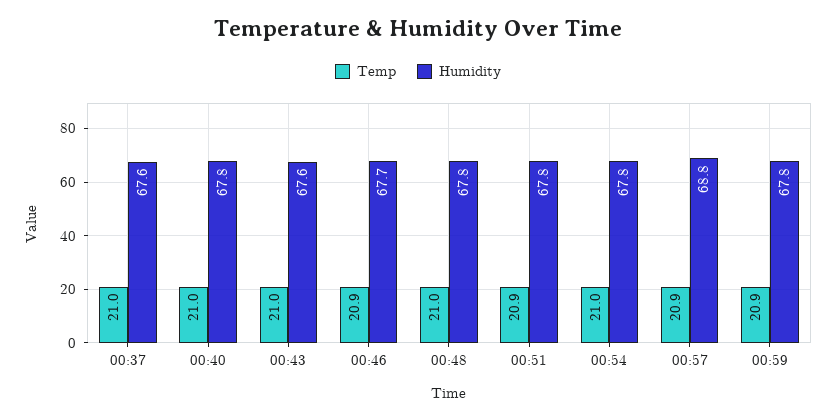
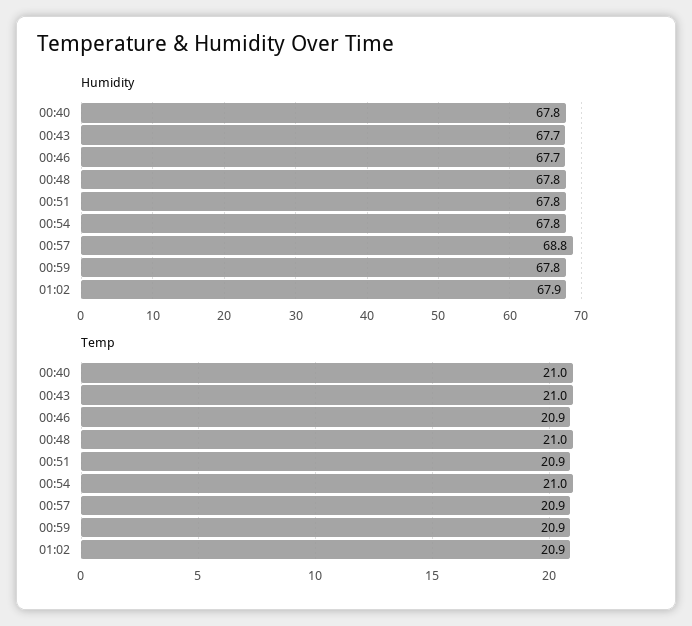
Temp, 00:37: 21 -> none
Humidity, 00:37: 67.6 -> none
Humidity, 00:43: 67.6 -> 67.7
Humidity, 01:02: none -> 67.9
Temp, 01:02: none -> 20.9

